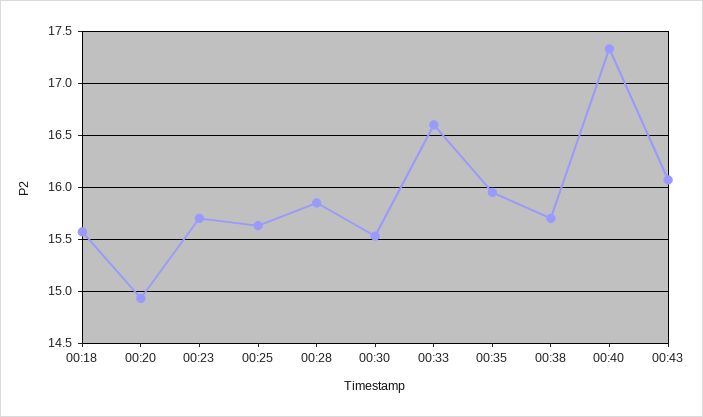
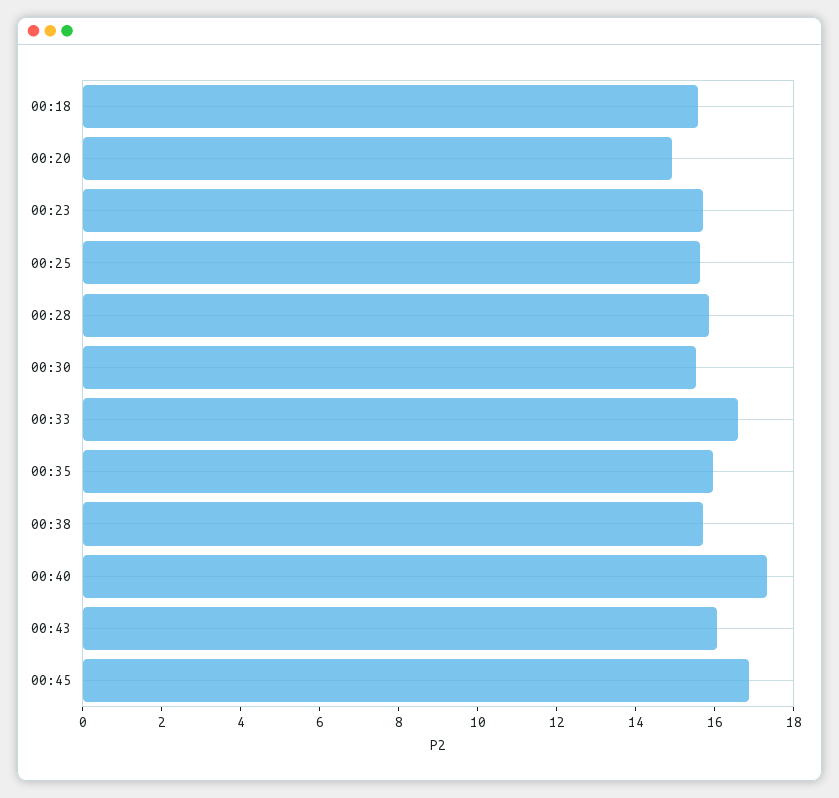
00:45: none -> 17

